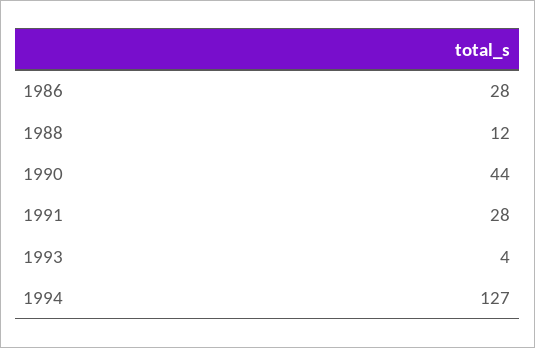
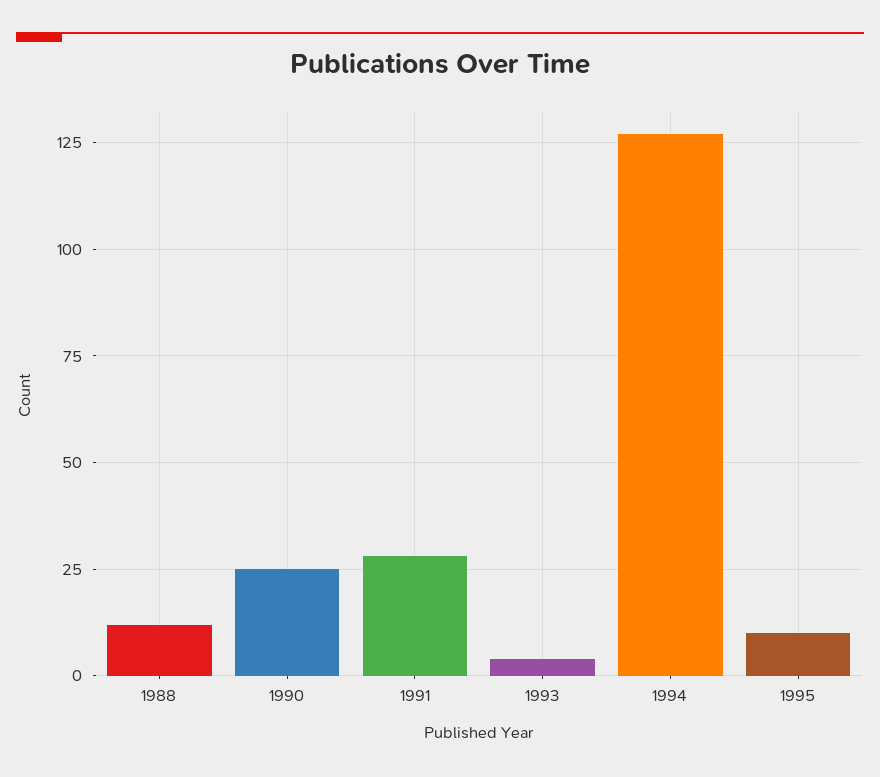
1986: 28 -> none
1990: 44 -> 25
1995: none -> 10

